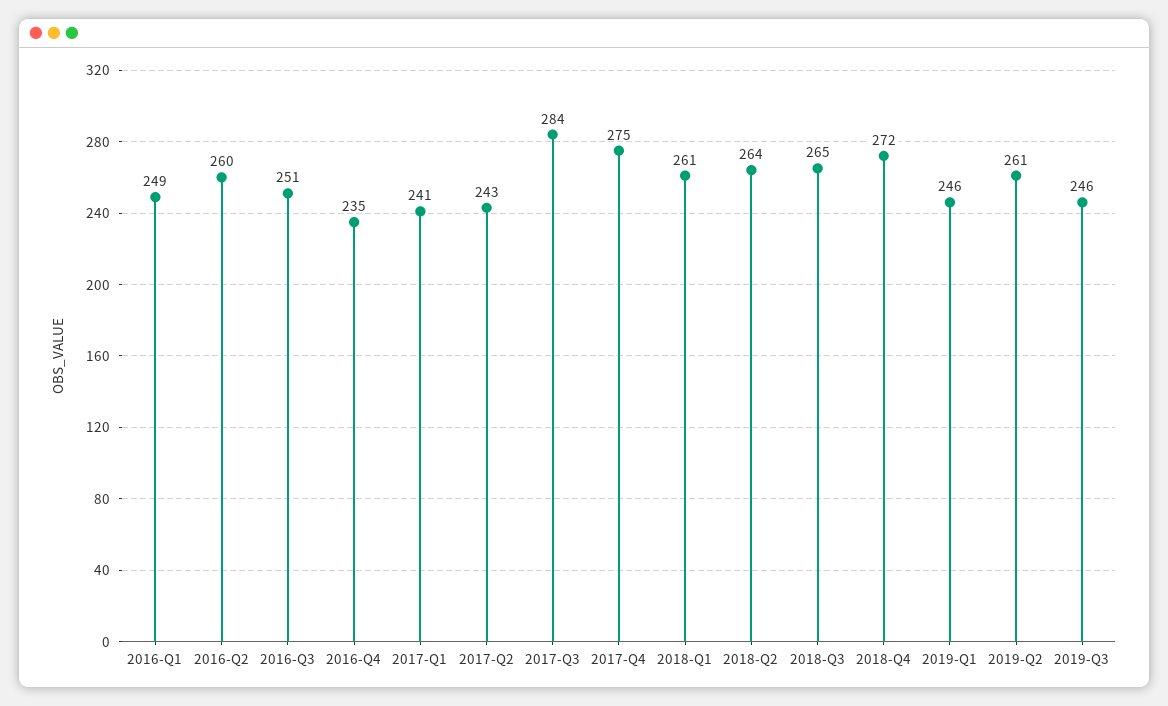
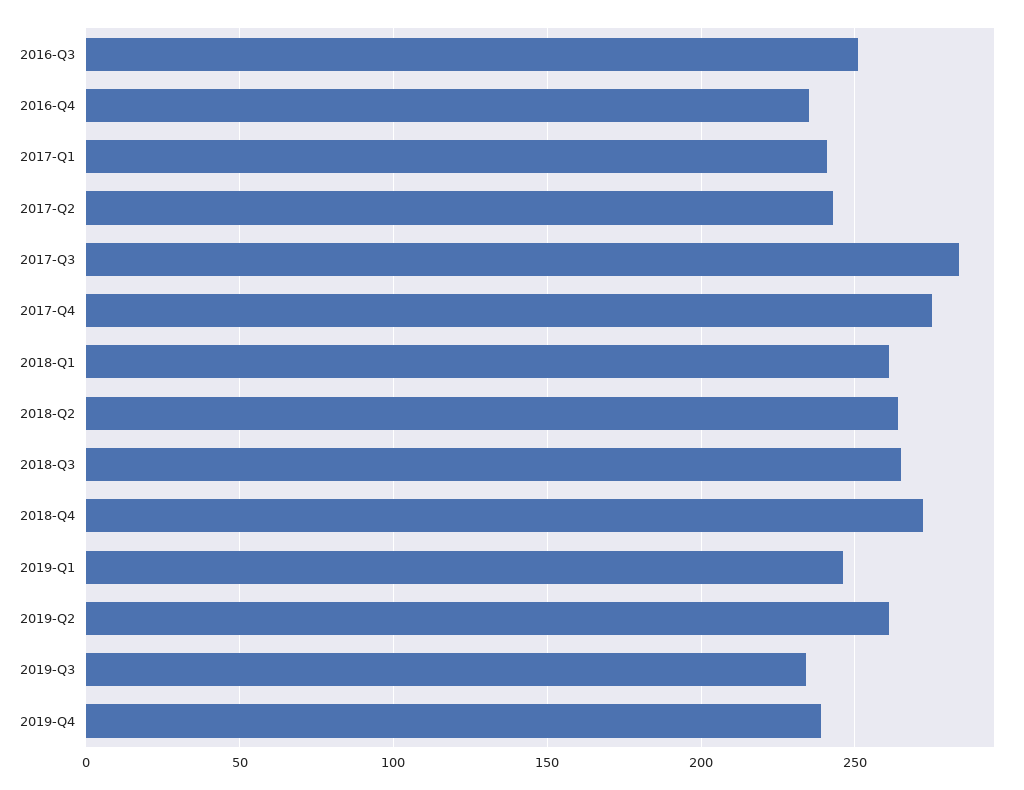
2016-Q1: 249 -> none
2016-Q2: 260 -> none
2019-Q3: 246 -> 235
2019-Q4: none -> 240

